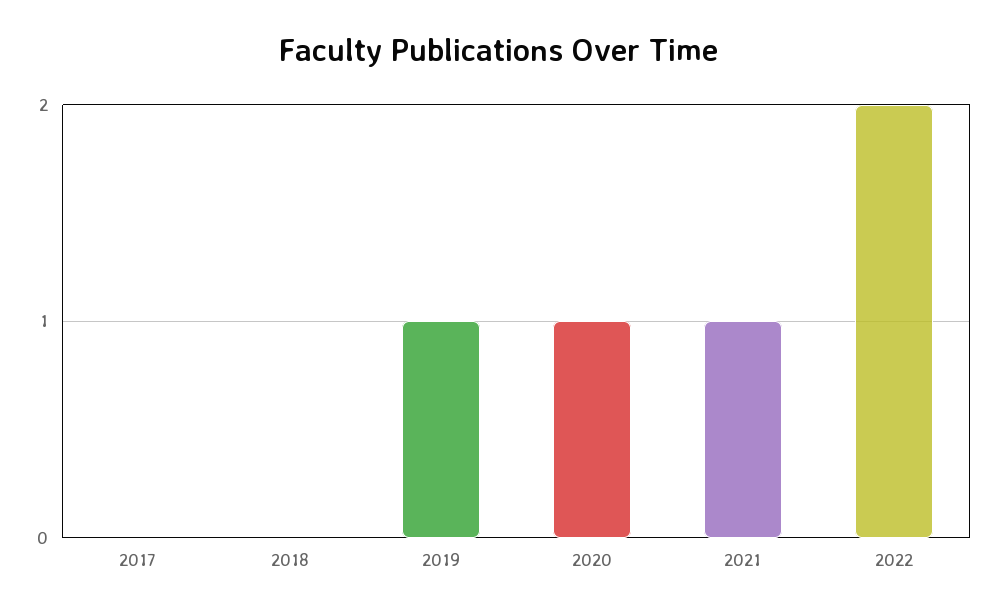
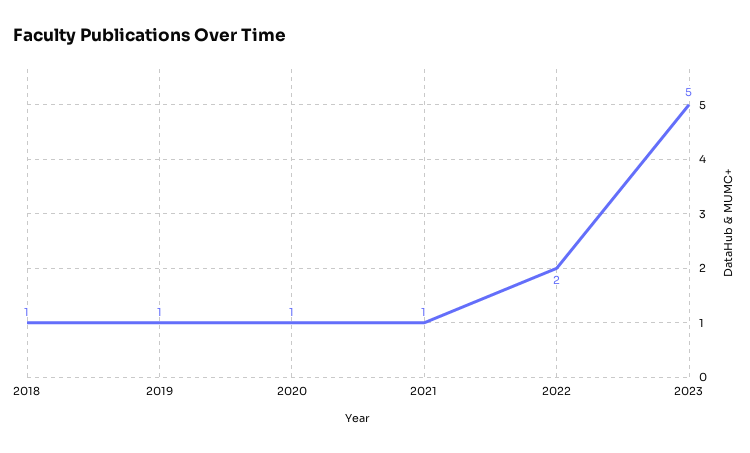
2017: 0 -> none
2018: 0 -> 1
2023: none -> 5

